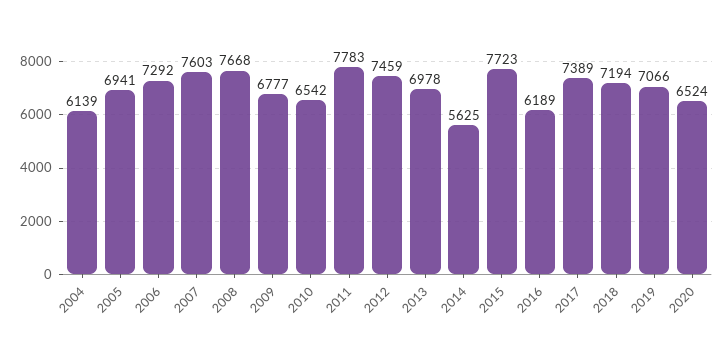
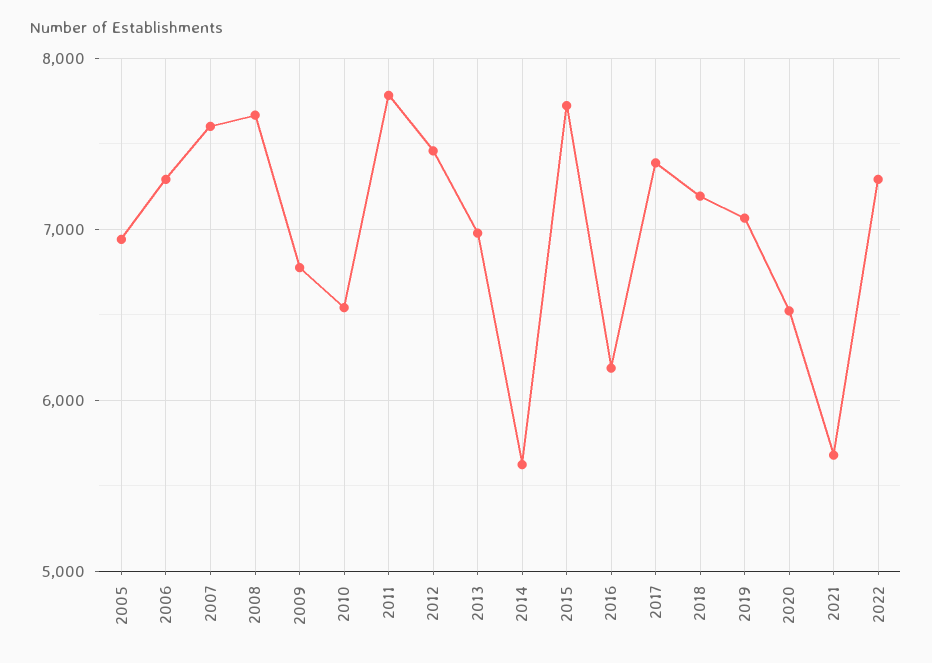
2004: 6139 -> none
2021: none -> 5700
2022: none -> 7300

